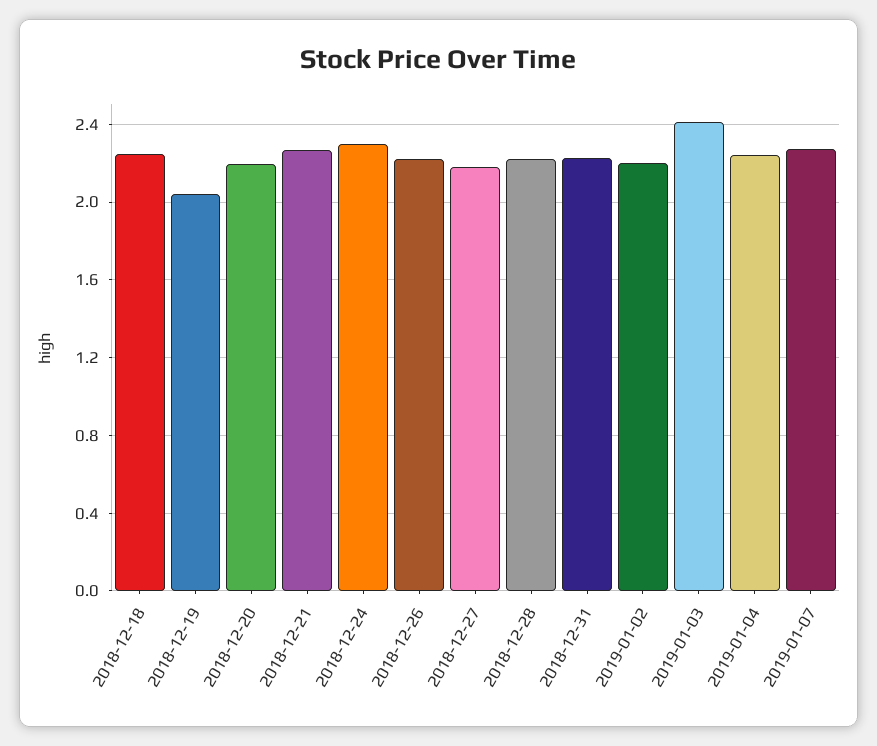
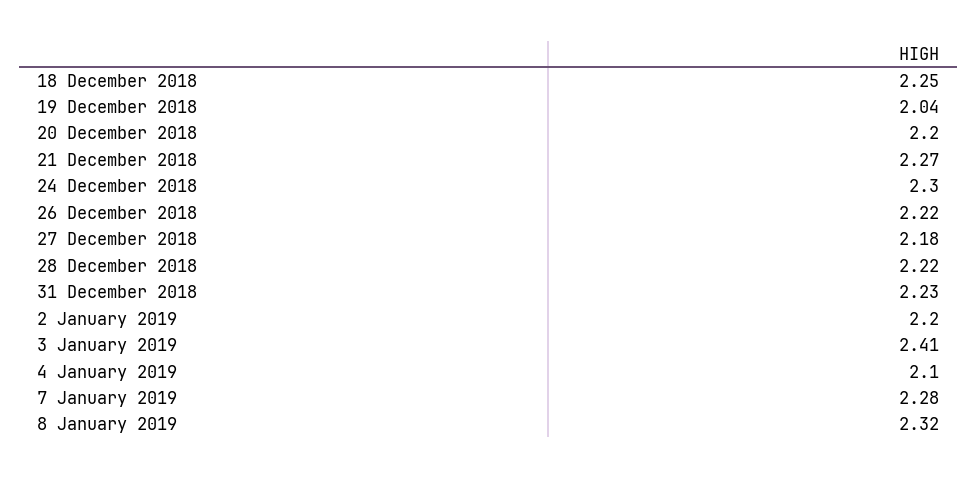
2019-01-04: 2.25 -> 2.1
8 January 2019: none -> 2.32

